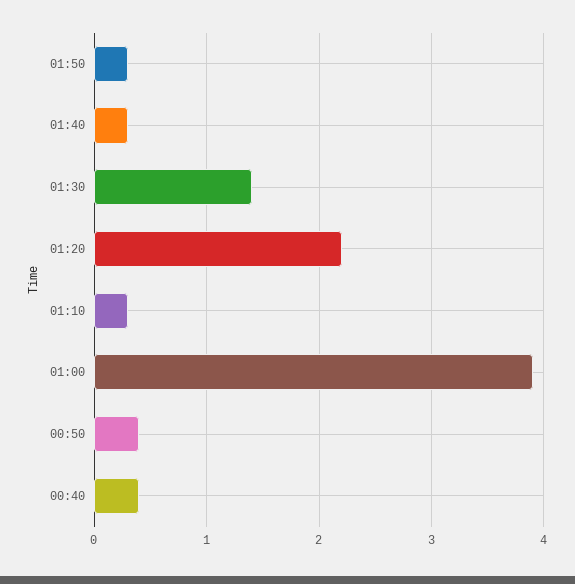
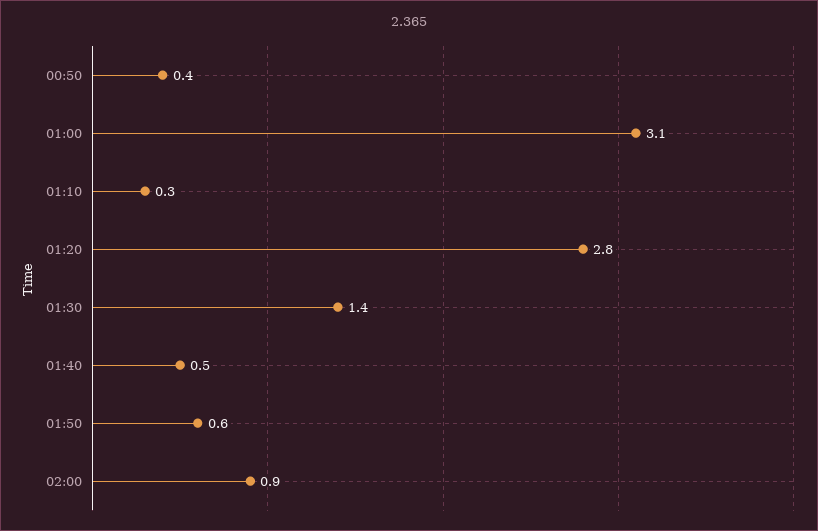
01:50: 0.3 -> 0.6
01:40: 0.3 -> 0.5
01:20: 2.2 -> 2.8
01:00: 3.9 -> 3.1
00:40: 0.4 -> none
02:00: none -> 0.9

